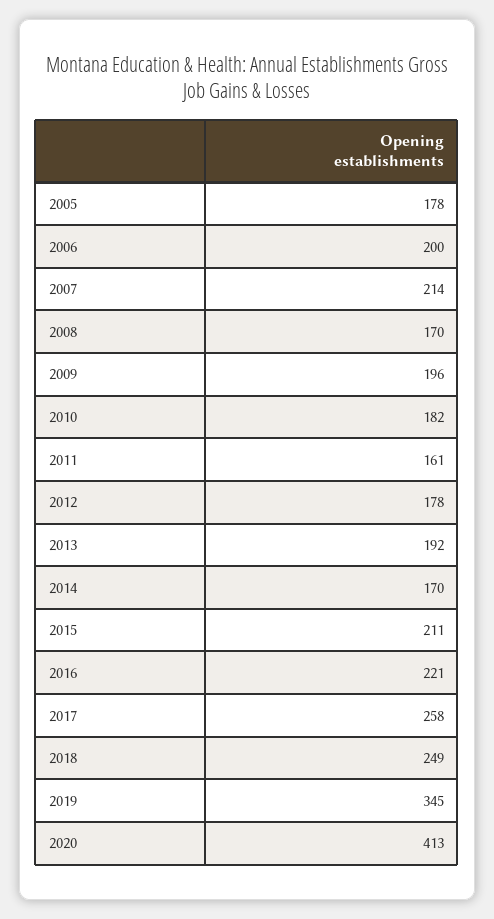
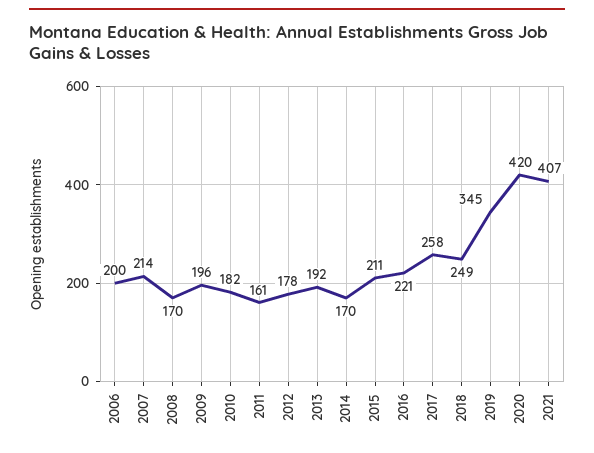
2005: 178 -> none
2020: 413 -> 420
2021: none -> 407

